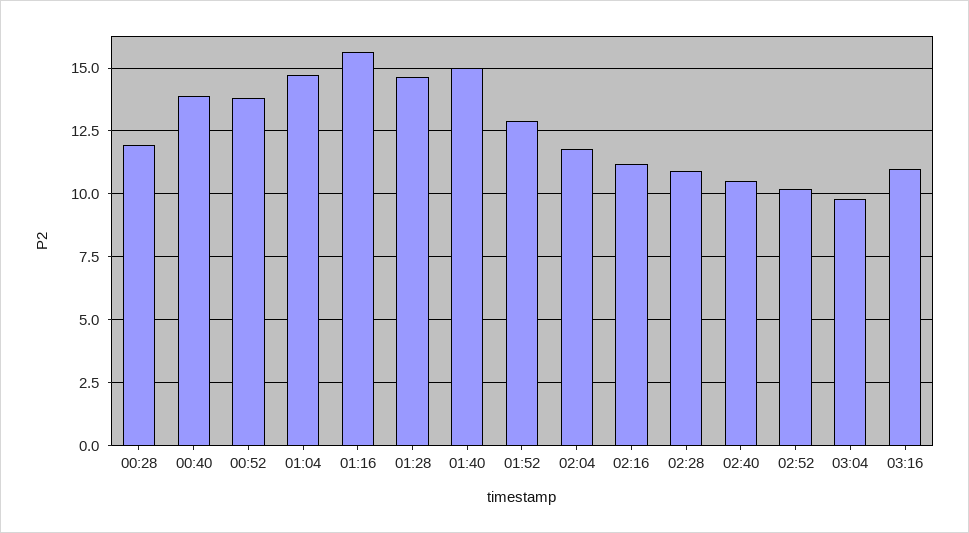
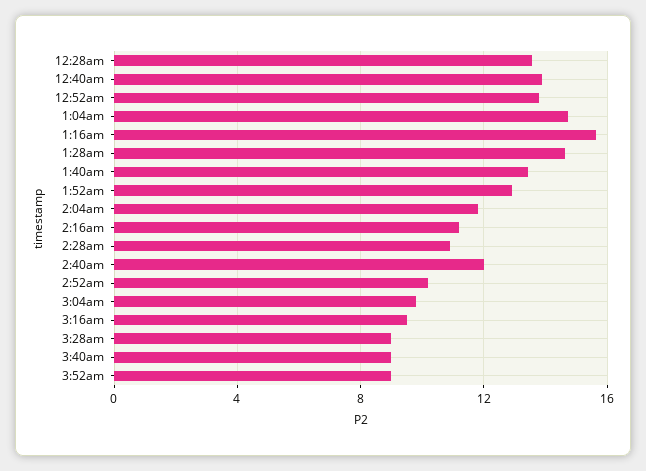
00:28: 12 -> 13.5
01:40: 15 -> 13.5
02:40: 10.5 -> 12
03:16: 11 -> 9.5
3:28am: none -> 9
3:40am: none -> 9
3:52am: none -> 9

